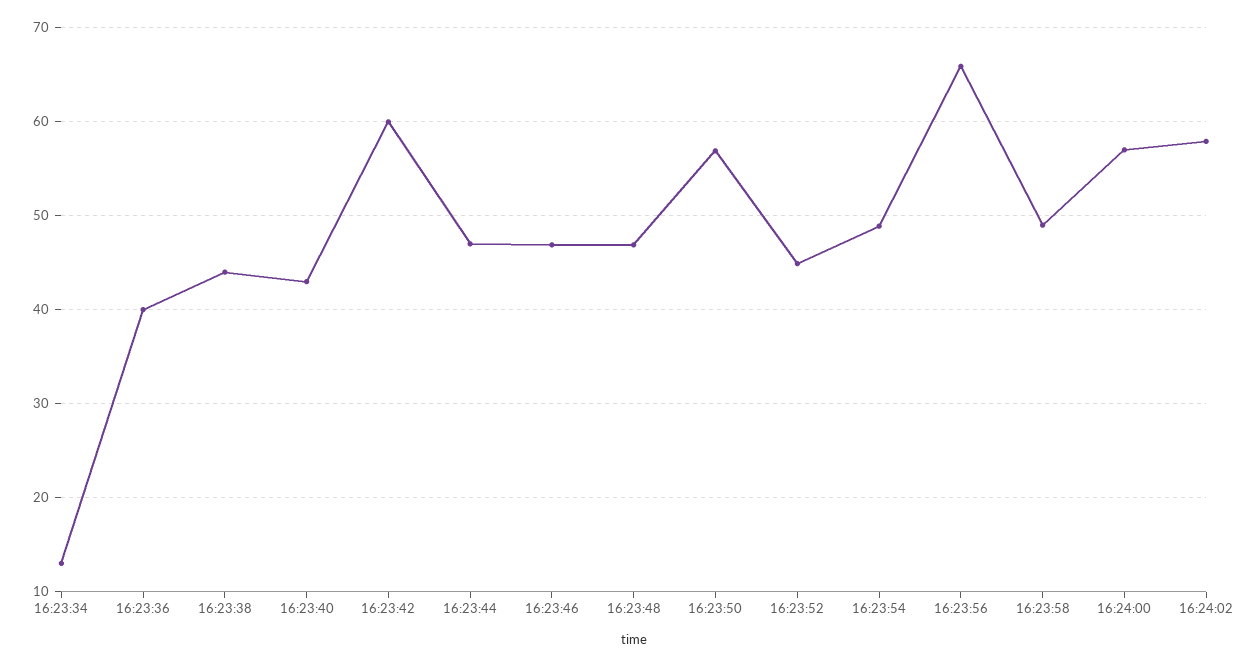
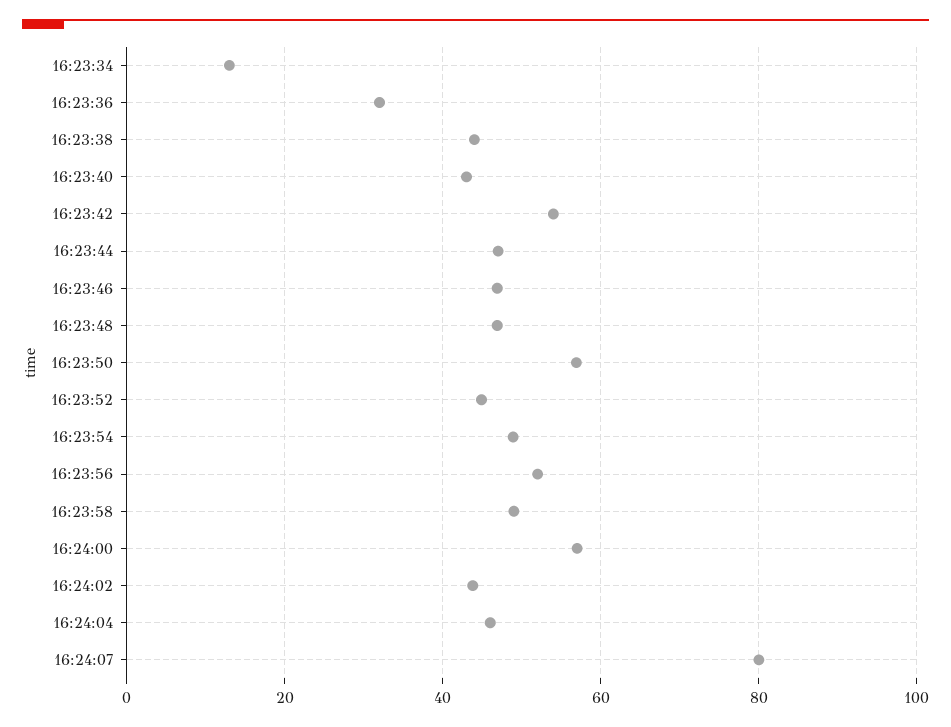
16:23:36: 40 -> 32
16:23:42: 60 -> 54
16:23:56: 66 -> 52
16:24:02: 58 -> 44
16:24:04: none -> 46
16:24:07: none -> 80

